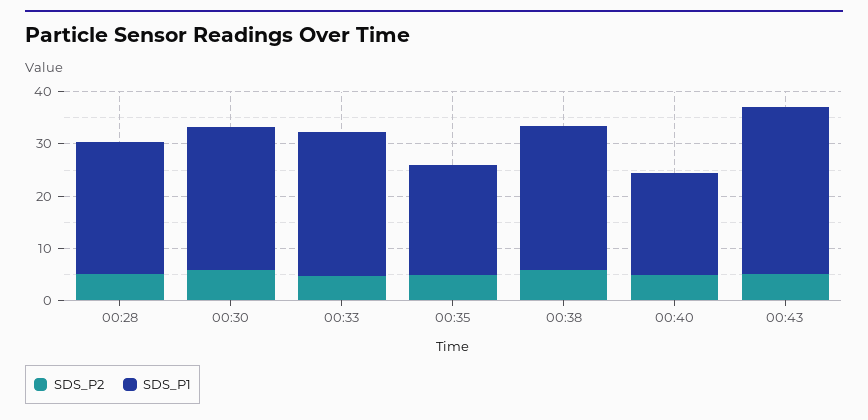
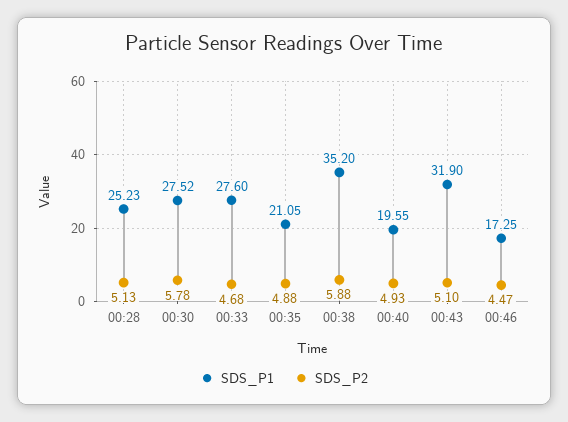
SDS_P1, 00:38: 28 -> 35.2
SDS_P1, 00:46: none -> 17.25
SDS_P2, 00:46: none -> 4.47

